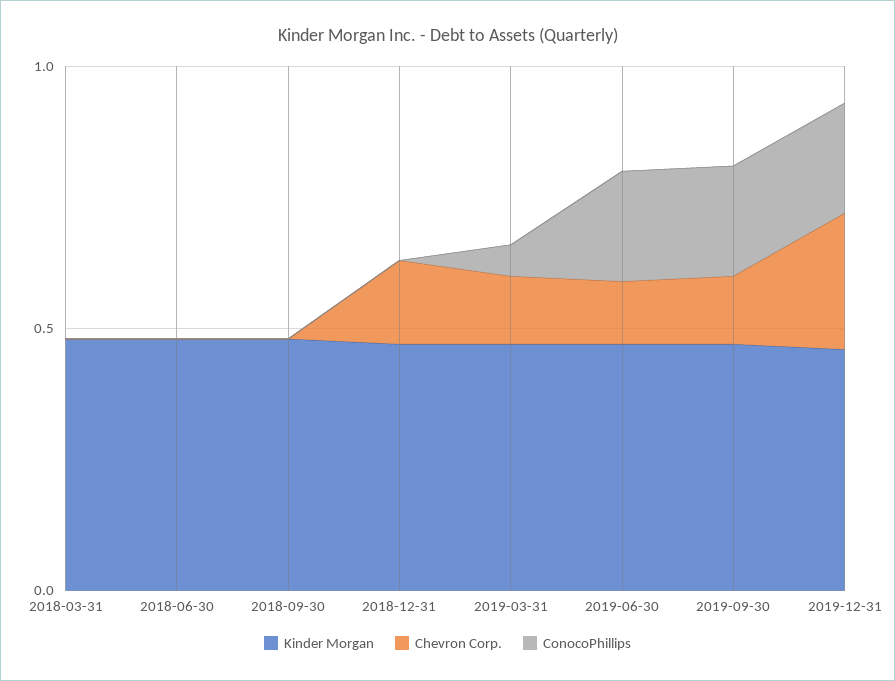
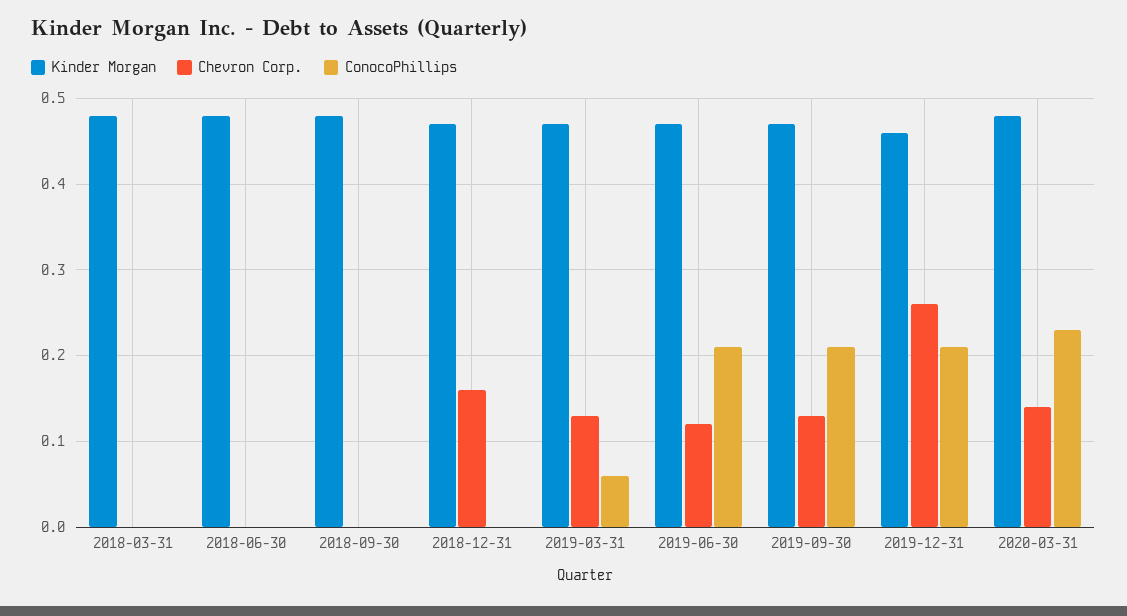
Kinder Morgan, 2020-03-31: none -> 0.48
Chevron Corp., 2020-03-31: none -> 0.14
ConocoPhillips, 2020-03-31: none -> 0.23

